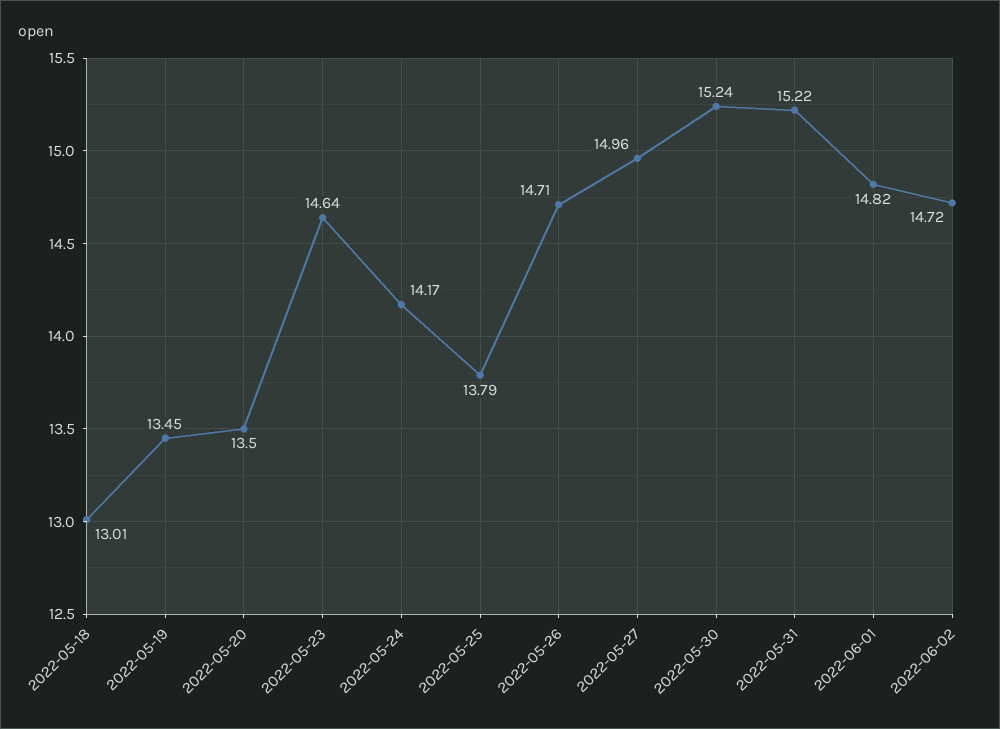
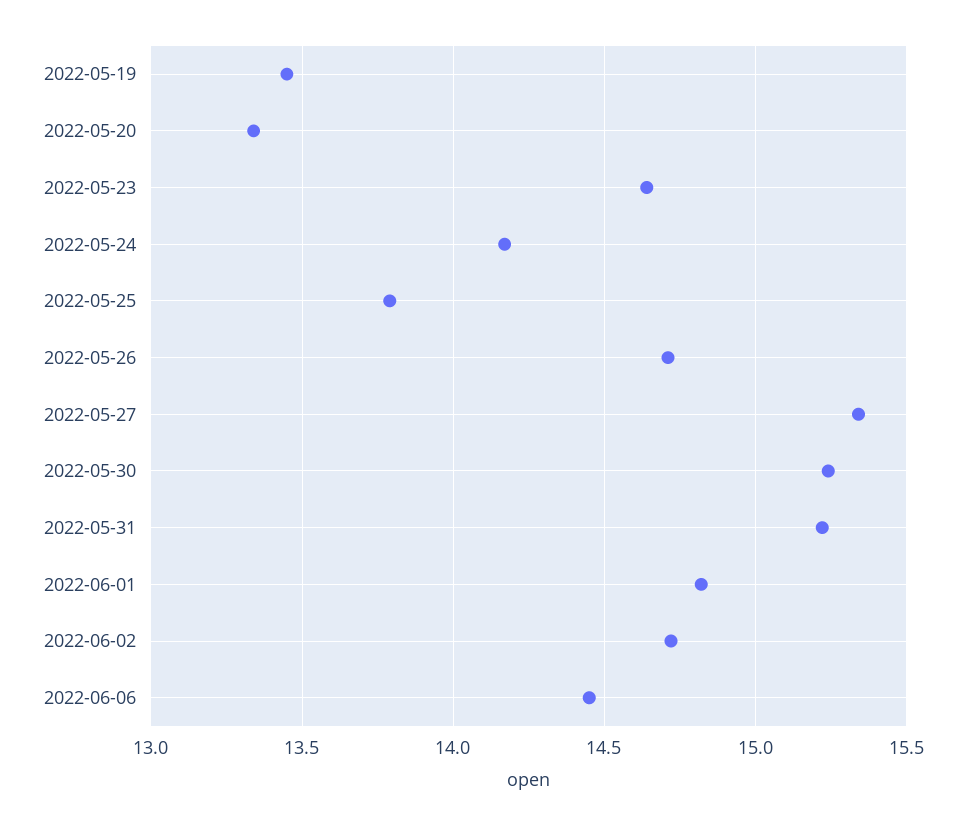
2022-05-18: 13.01 -> none
2022-05-20: 13.5 -> 13.35
2022-05-27: 14.96 -> 15.35
2022-06-06: none -> 14.45

